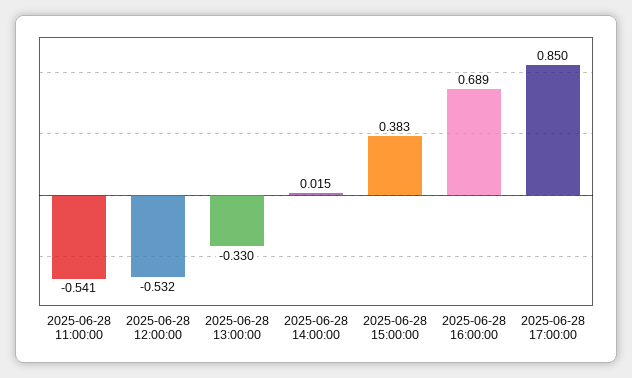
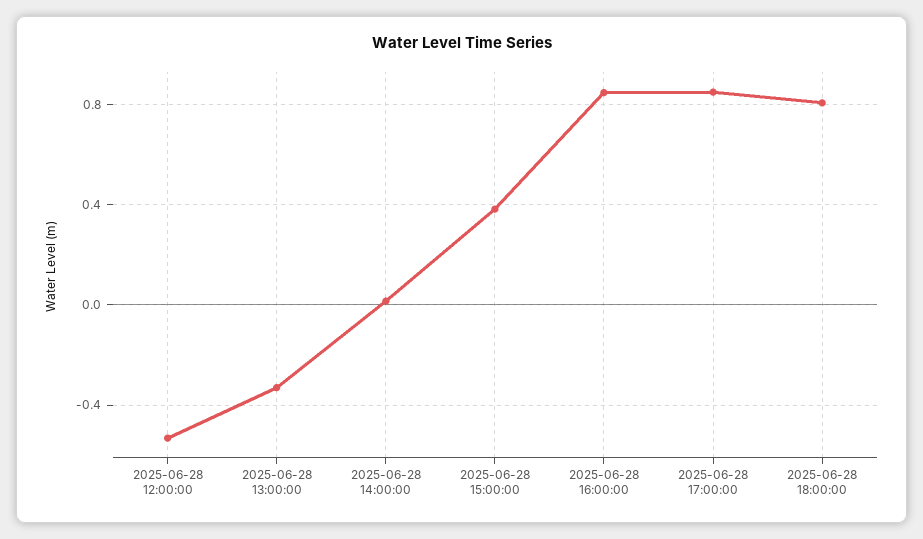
2025-06-28 11:00:00: -0.541 -> none
2025-06-28 16:00:00: 0.689 -> 0.85
2025-06-28 18:00:00: none -> 0.8

